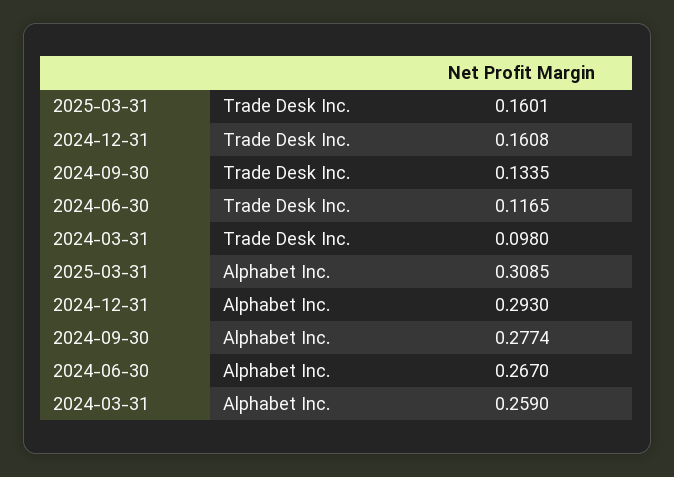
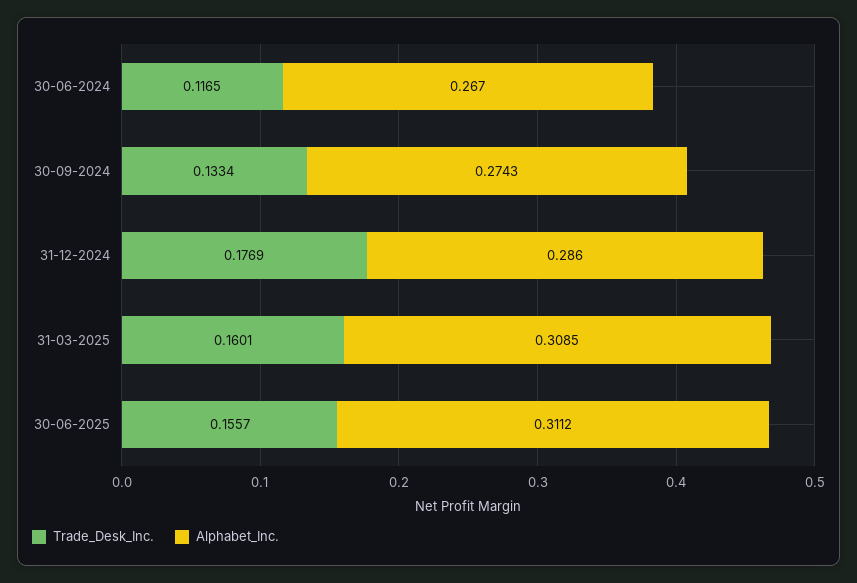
Trade Desk Inc., 2024-12-31: 0.1608 -> 0.1769
Trade Desk Inc., 2024-09-30: 0.1335 -> 0.1334
Trade Desk Inc., 2024-03-31: 0.098 -> none
Alphabet Inc., 2024-12-31: 0.293 -> 0.286
Alphabet Inc., 2024-09-30: 0.2774 -> 0.2743
Alphabet Inc., 2024-03-31: 0.259 -> none
Trade Desk Inc., 30-06-2025: none -> 0.1557
Alphabet Inc., 30-06-2025: none -> 0.3112

